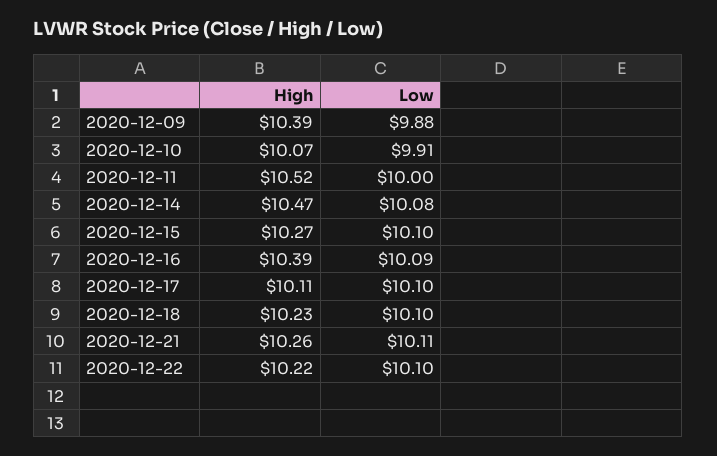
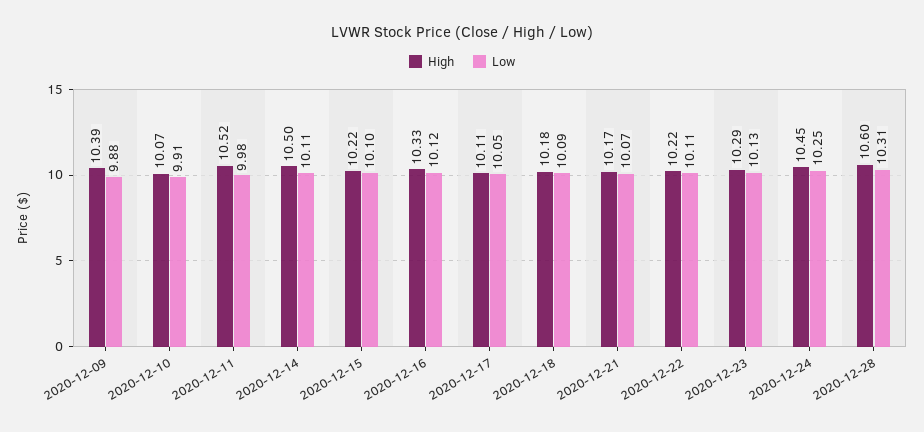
Low, 2020-12-11: 10 -> 9.98
High, 2020-12-14: 10.47 -> 10.5
Low, 2020-12-14: 10.08 -> 10.11
High, 2020-12-15: 10.27 -> 10.22
High, 2020-12-16: 10.39 -> 10.33
Low, 2020-12-16: 10.09 -> 10.12
Low, 2020-12-17: 10.1 -> 10.05
High, 2020-12-18: 10.23 -> 10.18
Low, 2020-12-18: 10.1 -> 10.09
High, 2020-12-21: 10.26 -> 10.17
Low, 2020-12-21: 10.11 -> 10.07
Low, 2020-12-22: 10.1 -> 10.11
High, 2020-12-23: none -> 10.29
Low, 2020-12-23: none -> 10.13
High, 2020-12-24: none -> 10.45
Low, 2020-12-24: none -> 10.25
High, 2020-12-28: none -> 10.6
Low, 2020-12-28: none -> 10.31

